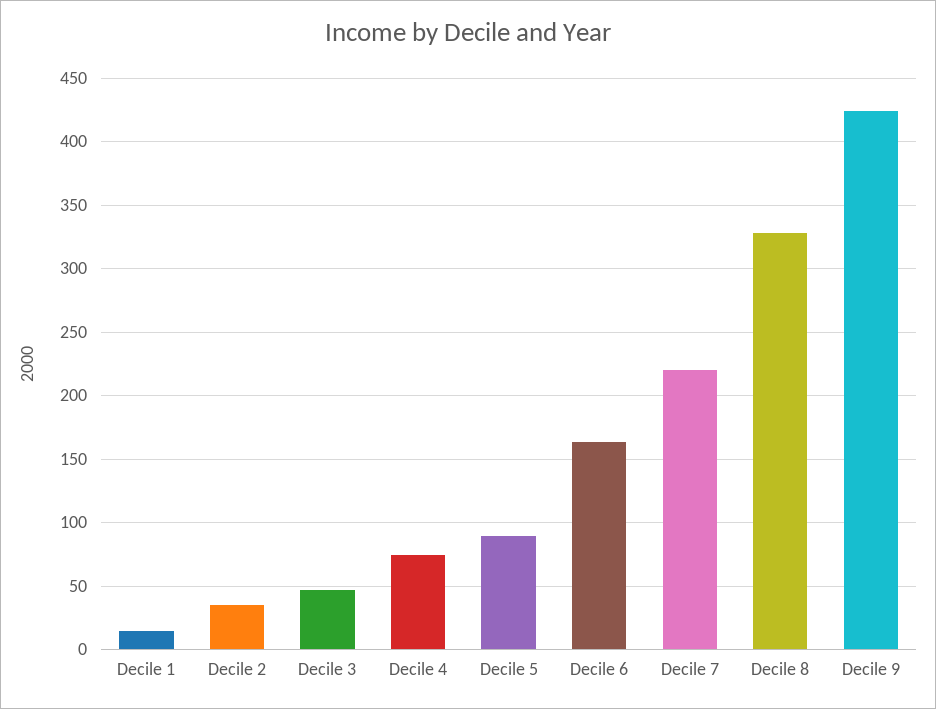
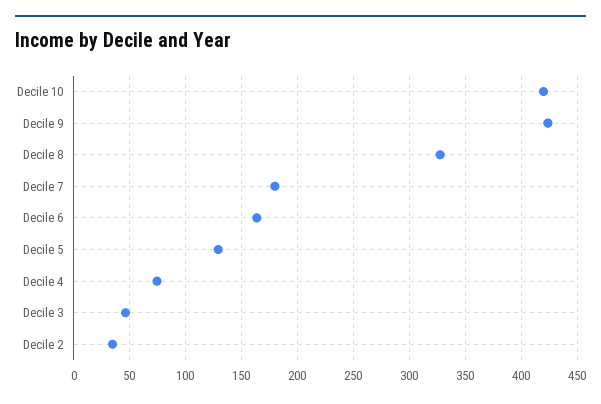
Decile 1: 15 -> none
Decile 5: 90 -> 130
Decile 7: 220 -> 180
Decile 10: none -> 420

